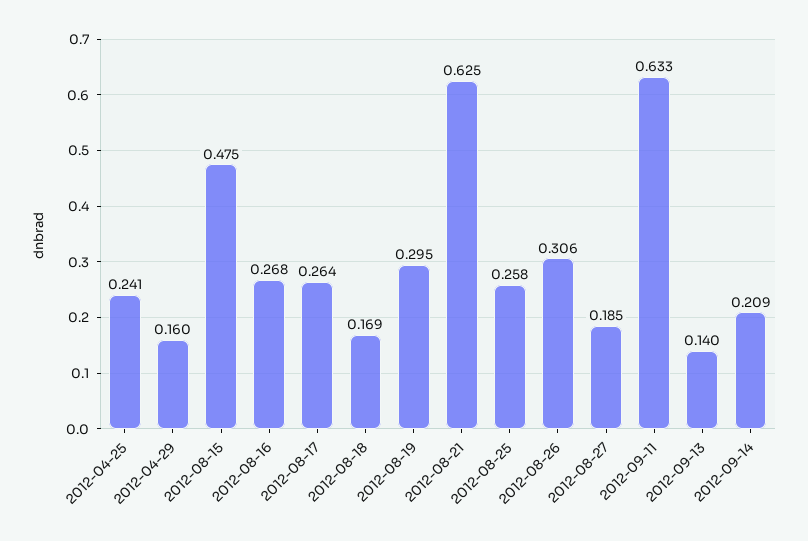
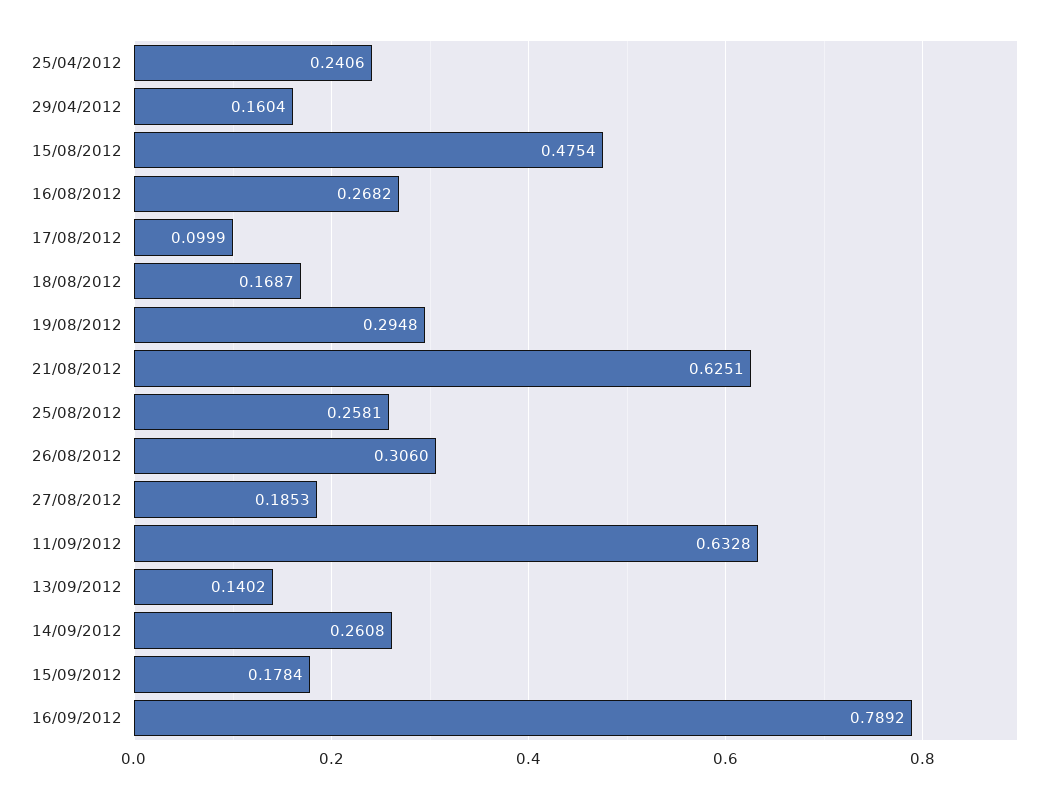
2012-08-17: 0.264 -> 0.0999
2012-09-14: 0.209 -> 0.2608
15/09/2012: none -> 0.1784
16/09/2012: none -> 0.7892

